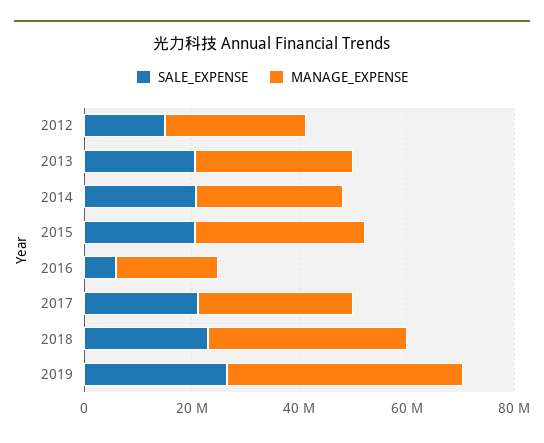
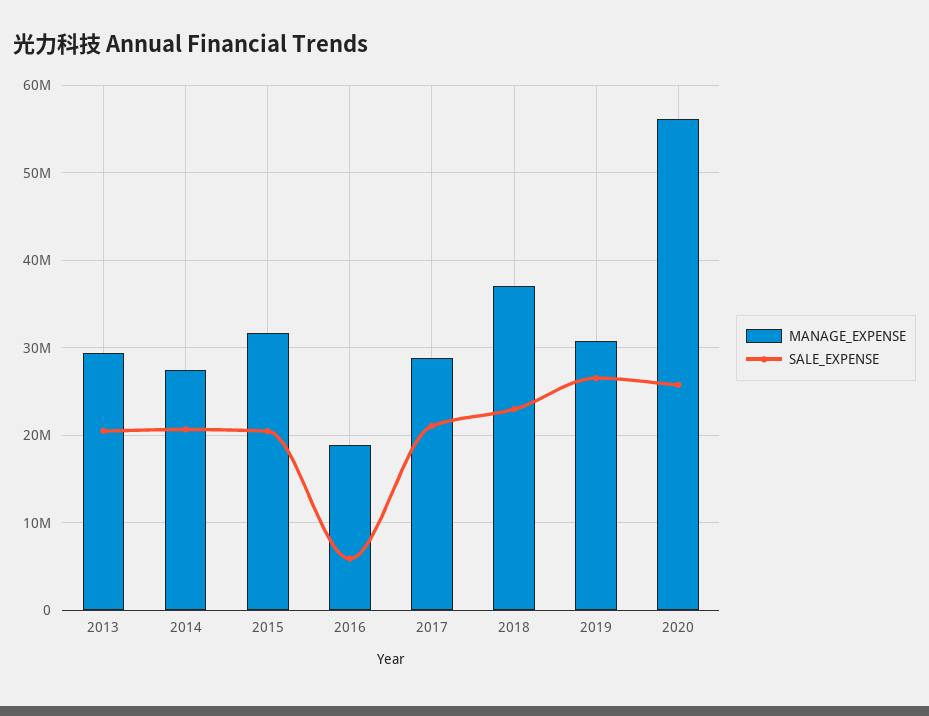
SALE_EXPENSE, 2012: 15000000 -> none
MANAGE_EXPENSE, 2012: 25000000 -> none
MANAGE_EXPENSE, 2019: 45000000 -> 31000000
MANAGE_EXPENSE, 2020: none -> 56000000
SALE_EXPENSE, 2020: none -> 26000000

